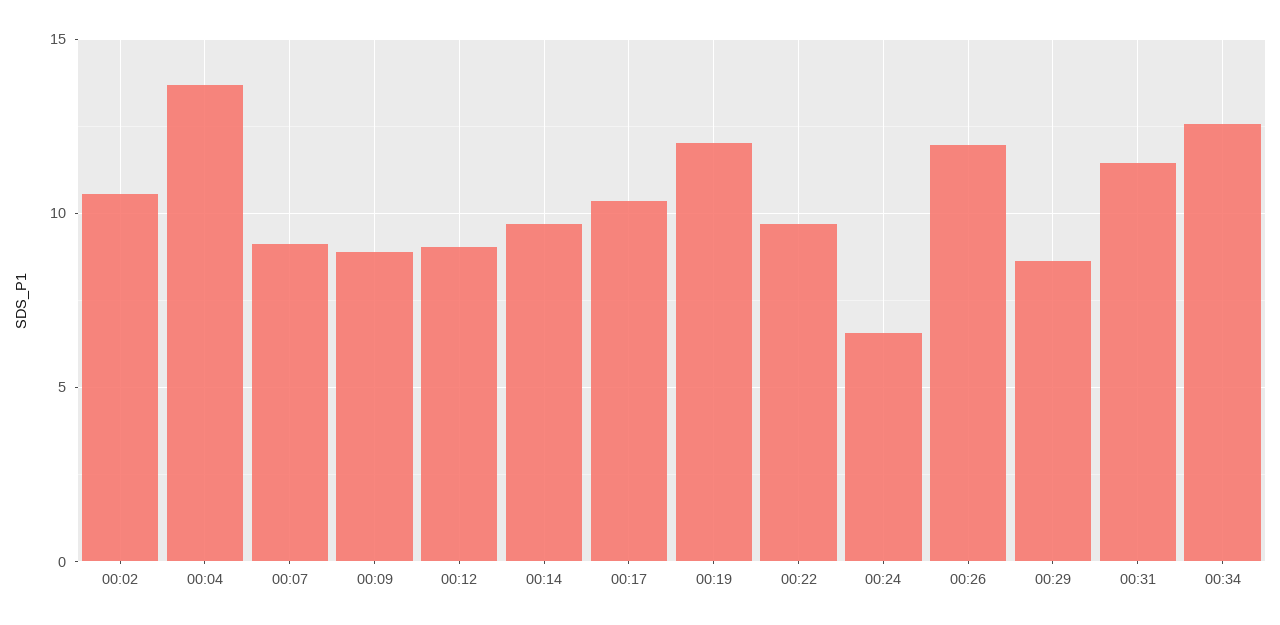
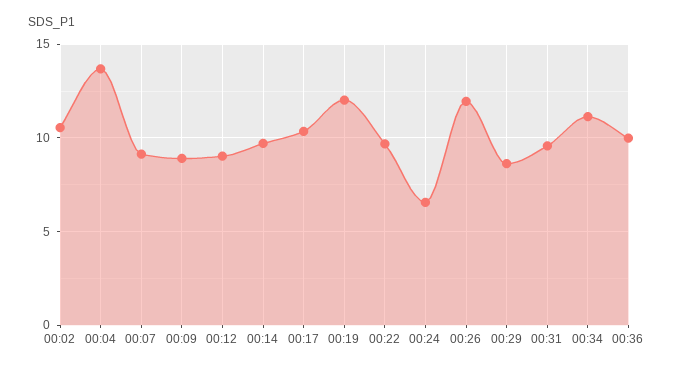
00:31: 11.5 -> 9.5
00:34: 12.5 -> 11
00:36: none -> 10

